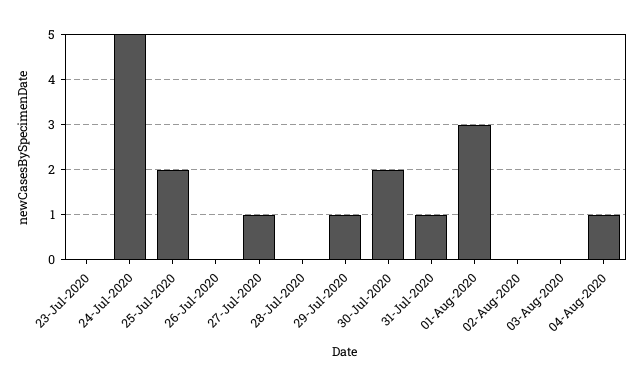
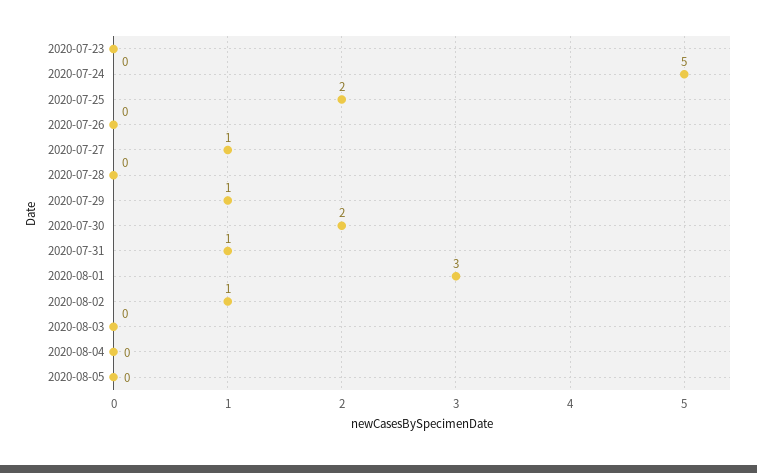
02-Aug-2020: 0 -> 1
04-Aug-2020: 1 -> 0
2020-08-05: none -> 0

